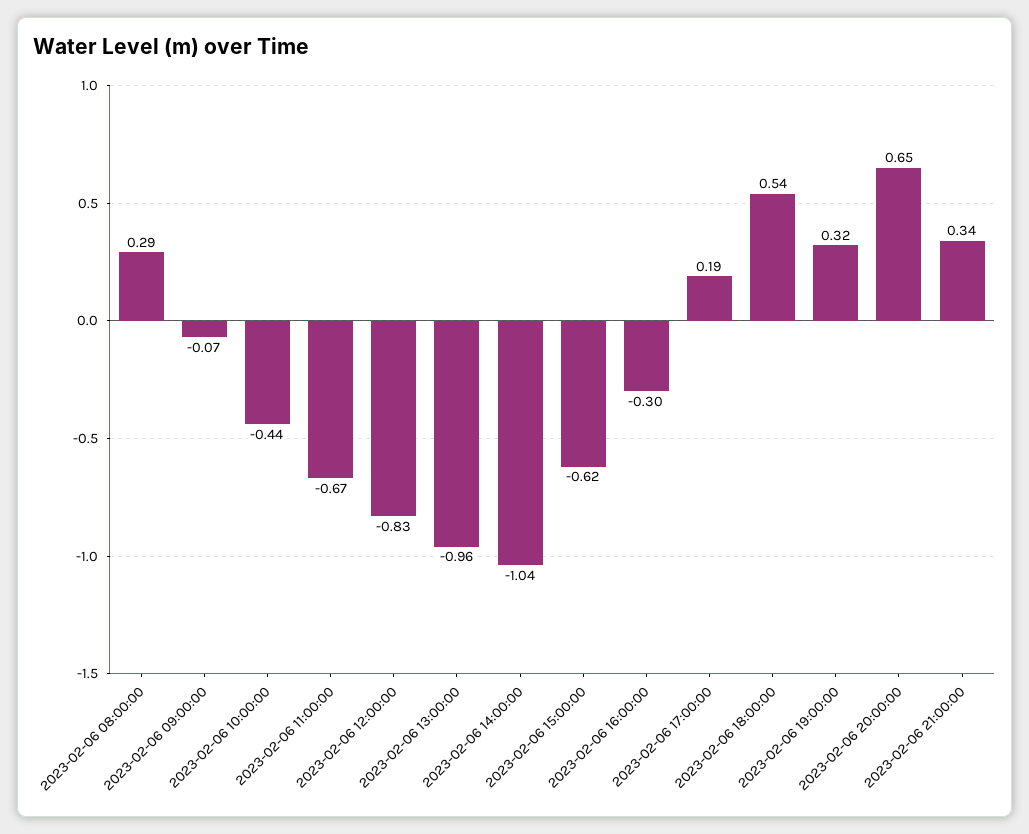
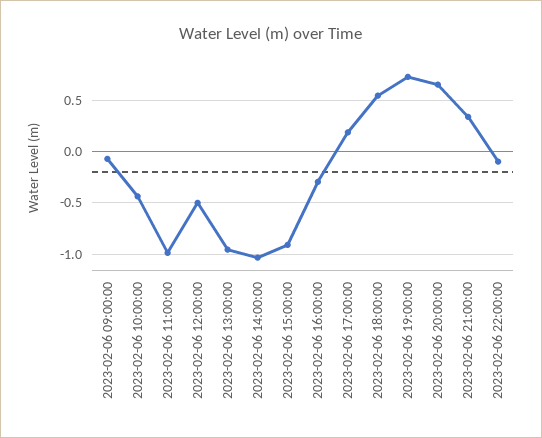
2023-02-06 08:00:00: 0.29 -> none
2023-02-06 11:00:00: -0.67 -> -1
2023-02-06 12:00:00: -0.83 -> -0.5
2023-02-06 15:00:00: -0.62 -> -0.9
2023-02-06 19:00:00: 0.32 -> 0.7
2023-02-06 22:00:00: none -> -0.1

